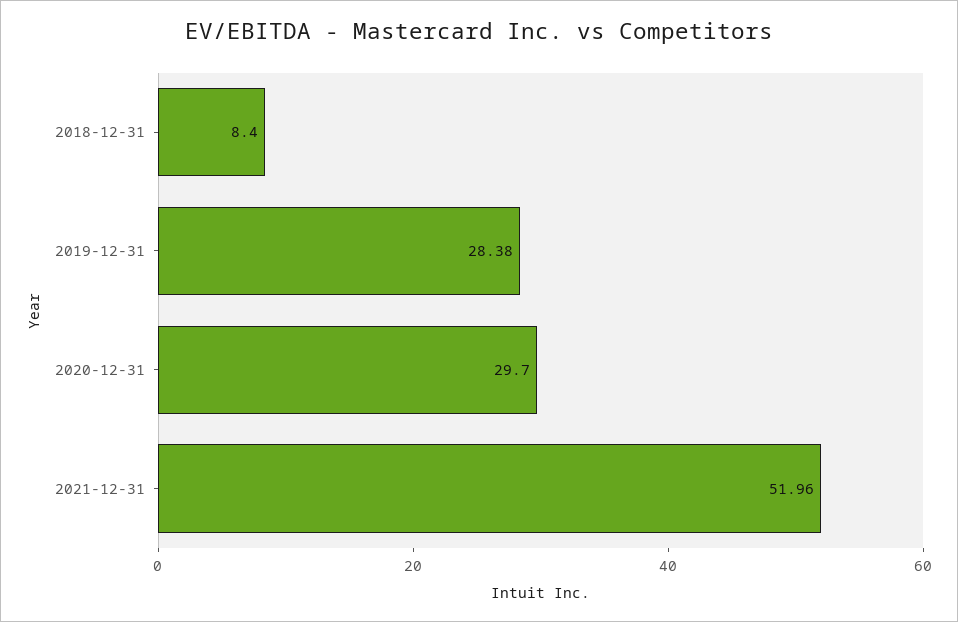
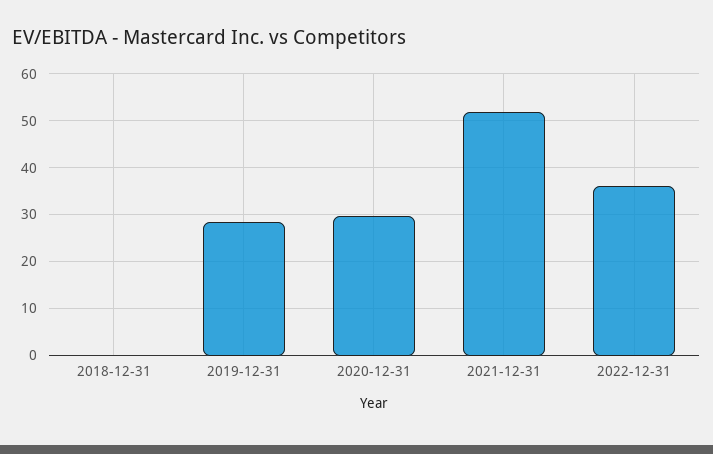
2018-12-31: 8.4 -> 0
2022-12-31: none -> 36

